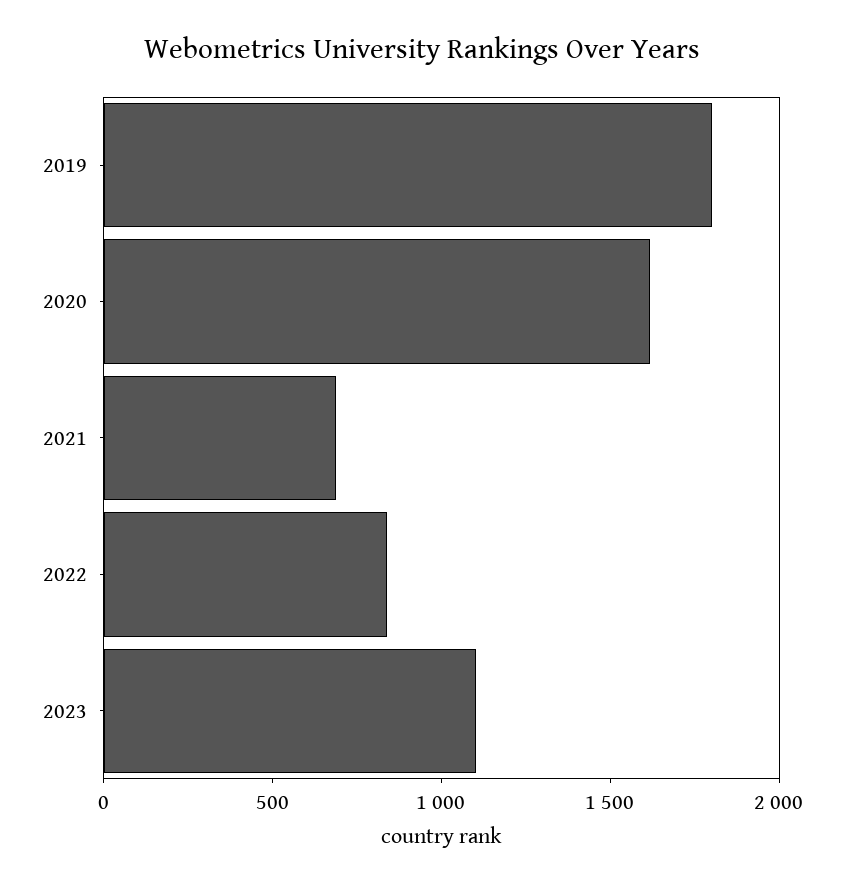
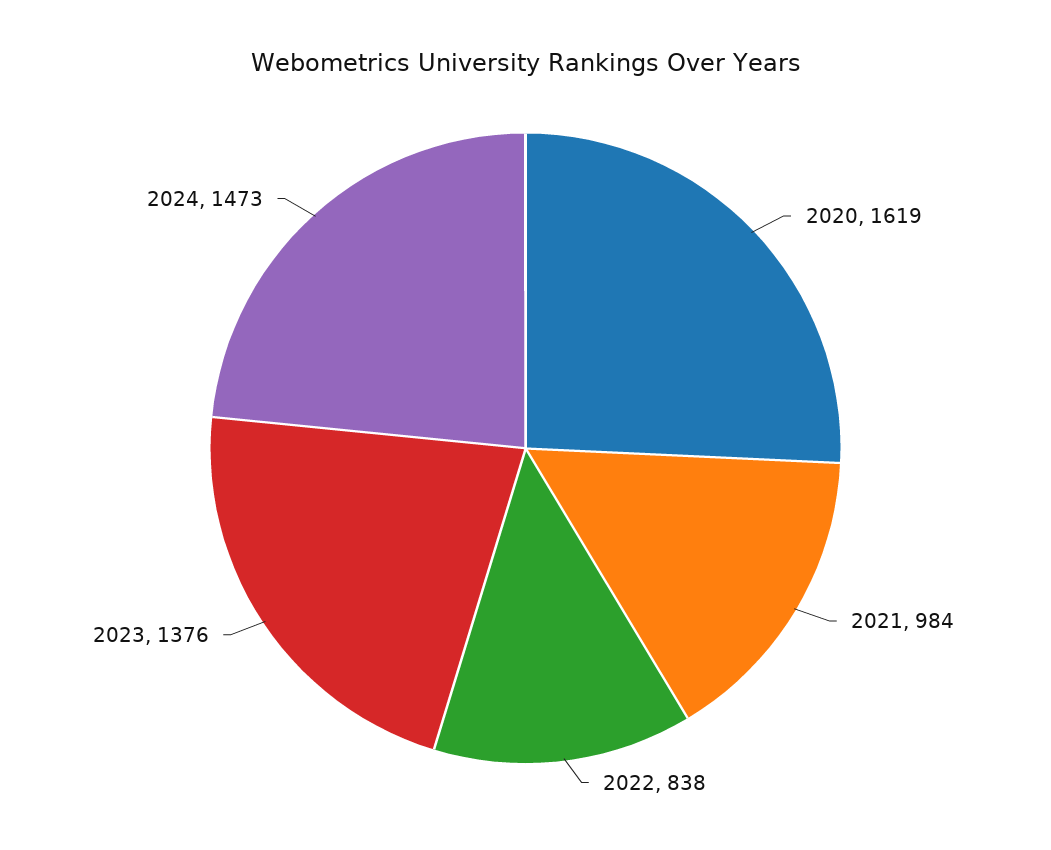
2019: 1800 -> none
2021: 700 -> 984
2023: 1100 -> 1376
2024: none -> 1473

